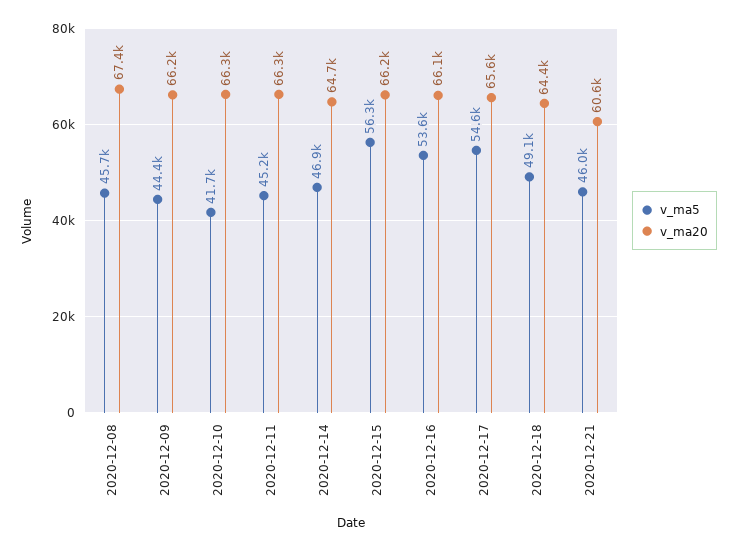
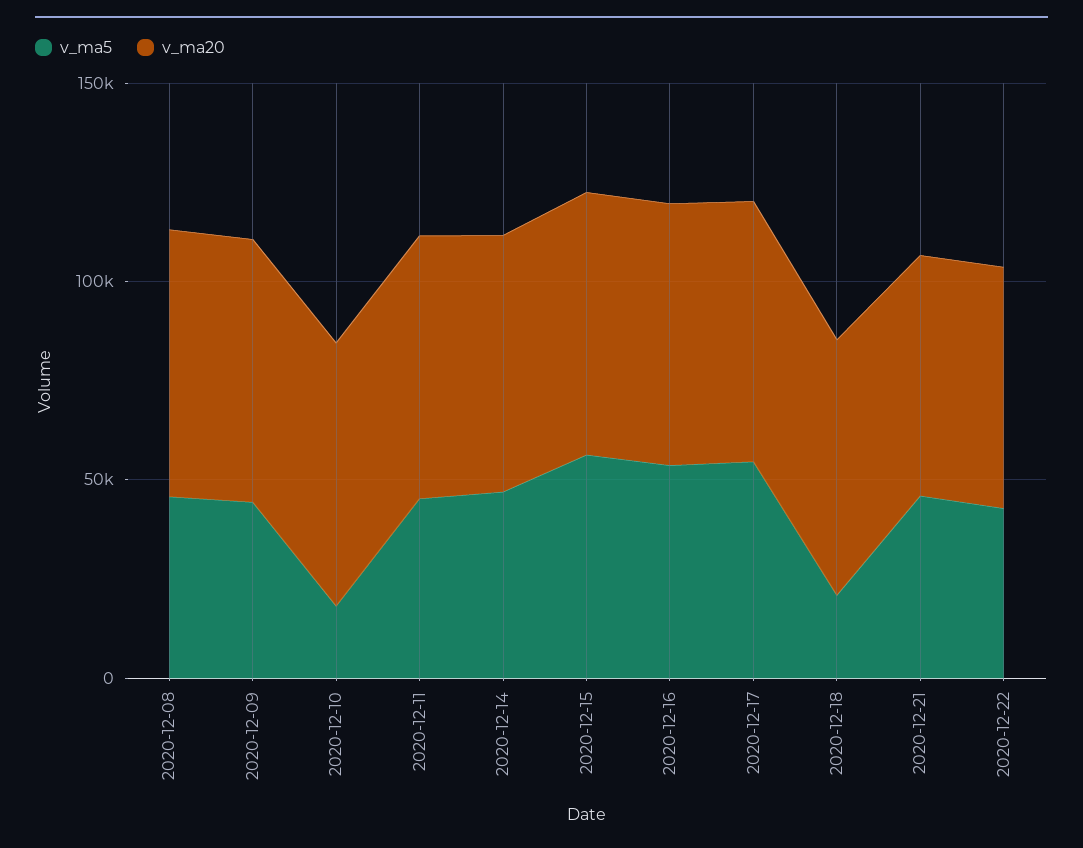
v_ma5, 2020-12-10: 41700 -> 20000
v_ma5, 2020-12-18: 49100 -> 20000
v_ma5, 2020-12-22: none -> 40000
v_ma20, 2020-12-22: none -> 60000

